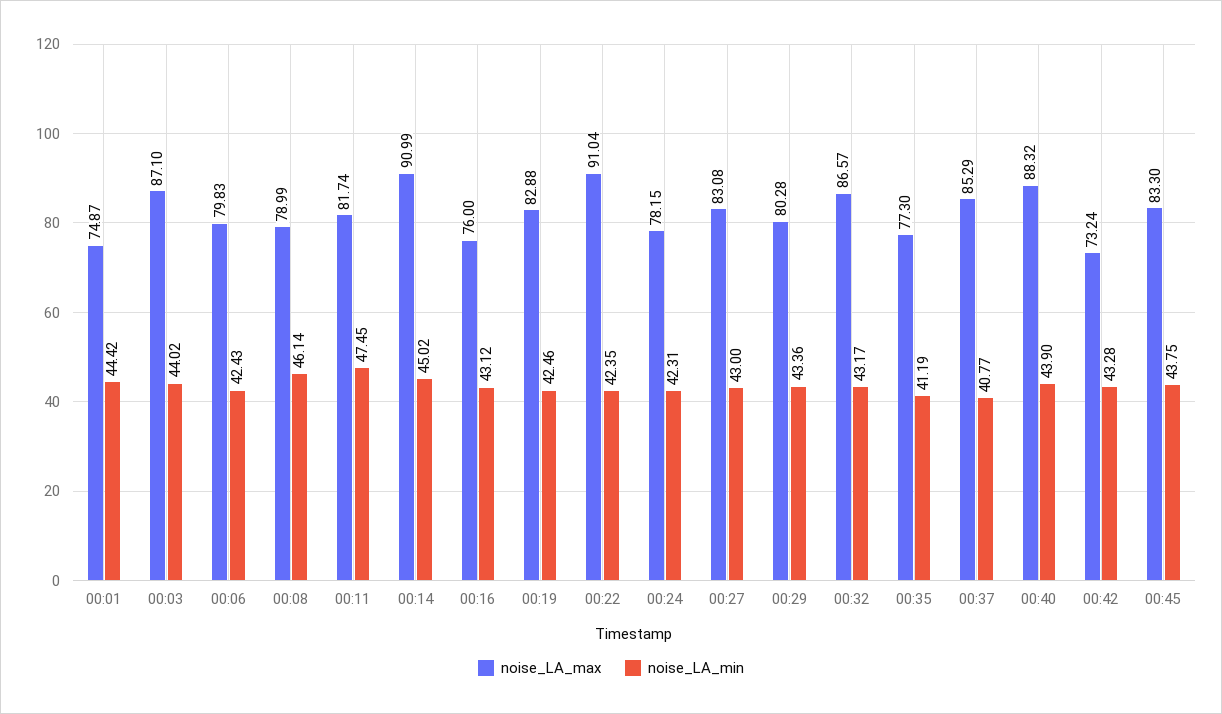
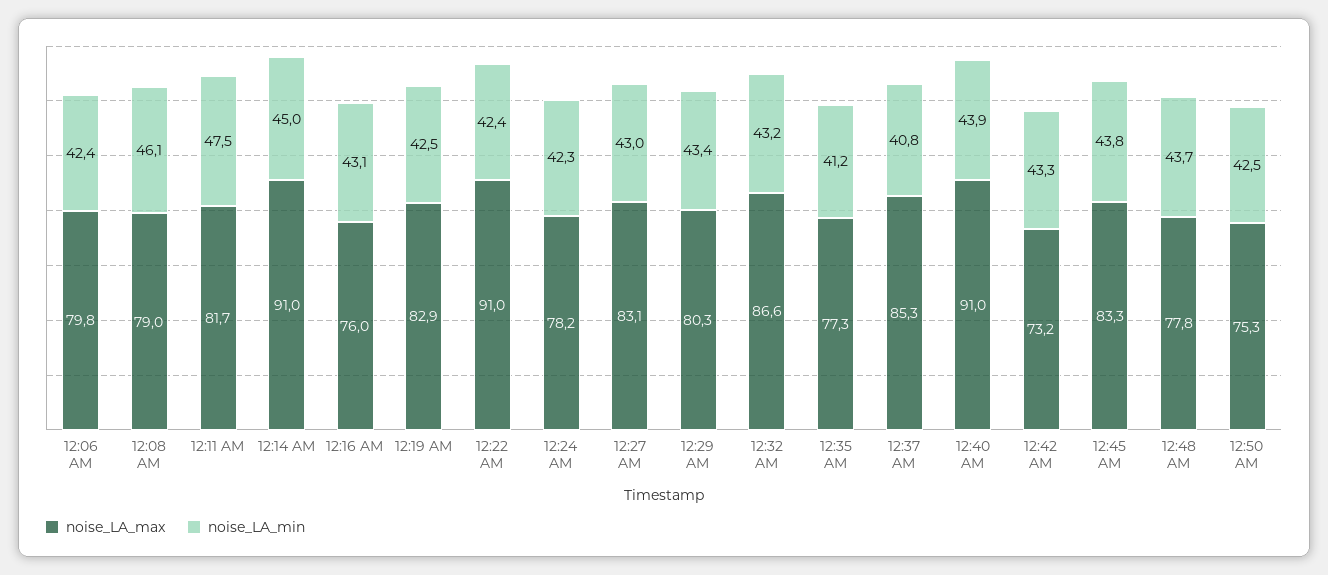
noise_LA_max, 00:01: 74.87 -> none
noise_LA_min, 00:01: 44.42 -> none
noise_LA_max, 00:03: 87.1 -> none
noise_LA_min, 00:03: 44.02 -> none
noise_LA_max, 00:40: 88.32 -> 91
noise_LA_max, 12:48 AM: none -> 77.8
noise_LA_min, 12:48 AM: none -> 43.7
noise_LA_max, 12:50 AM: none -> 75.3
noise_LA_min, 12:50 AM: none -> 42.5

